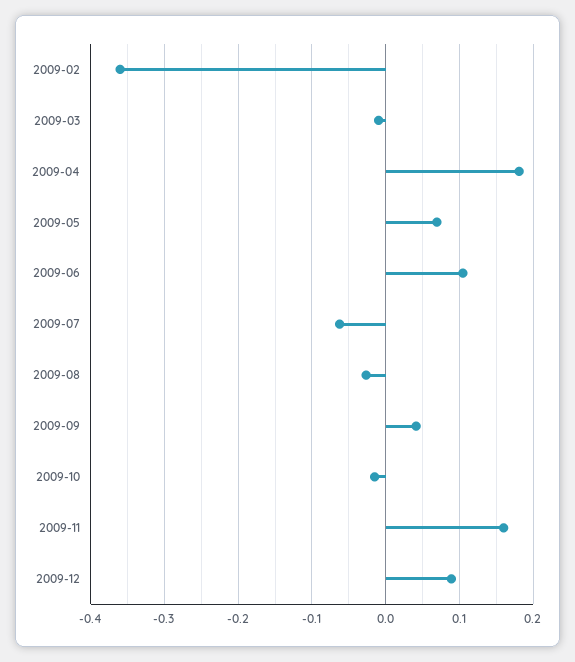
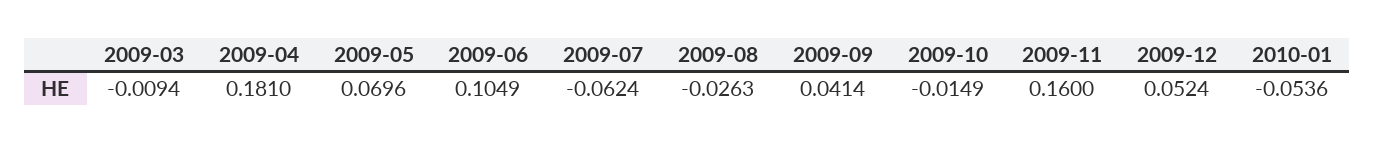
2009-02: -0.36 -> none
2009-12: 0.09 -> 0.0524
2010-01: none -> -0.0536

